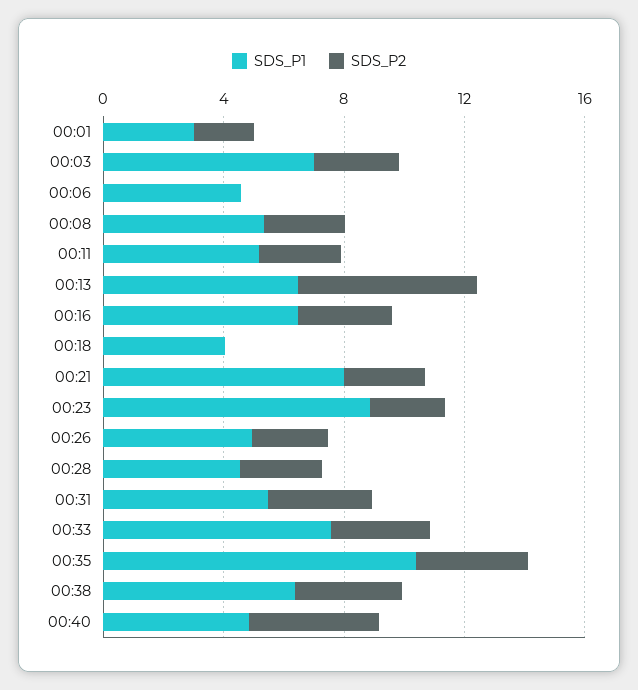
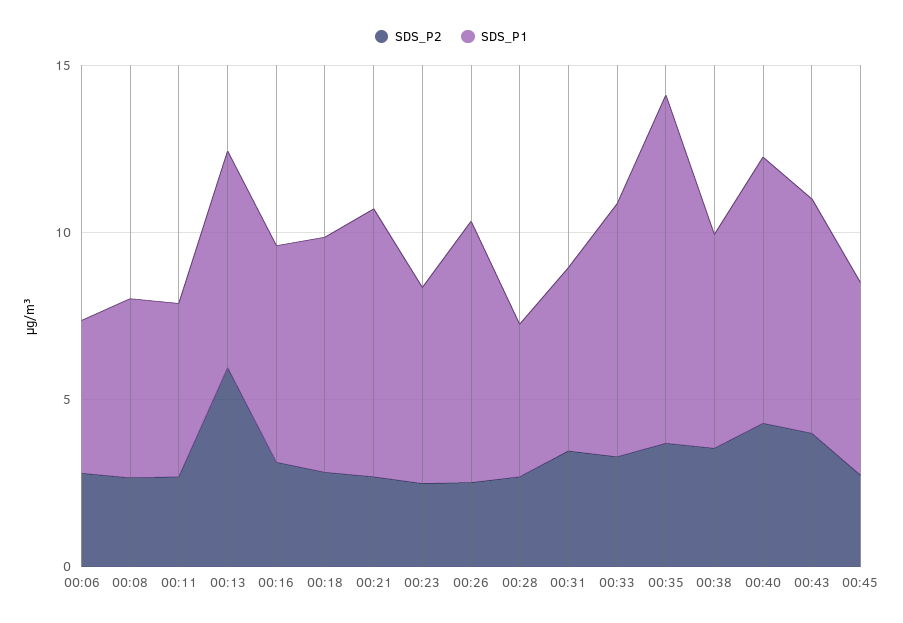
SDS_P1, 00:01: 3 -> none
SDS_P2, 00:01: 2 -> none
SDS_P1, 00:03: 7 -> none
SDS_P2, 00:03: 3 -> none
SDS_P2, 00:06: 0 -> 3
SDS_P1, 00:18: 4 -> 7
SDS_P2, 00:18: 0 -> 3
SDS_P1, 00:23: 9 -> 6
SDS_P1, 00:26: 5 -> 8
SDS_P1, 00:40: 5 -> 8
SDS_P2, 00:43: none -> 4
SDS_P1, 00:43: none -> 7
SDS_P2, 00:45: none -> 3
SDS_P1, 00:45: none -> 6

